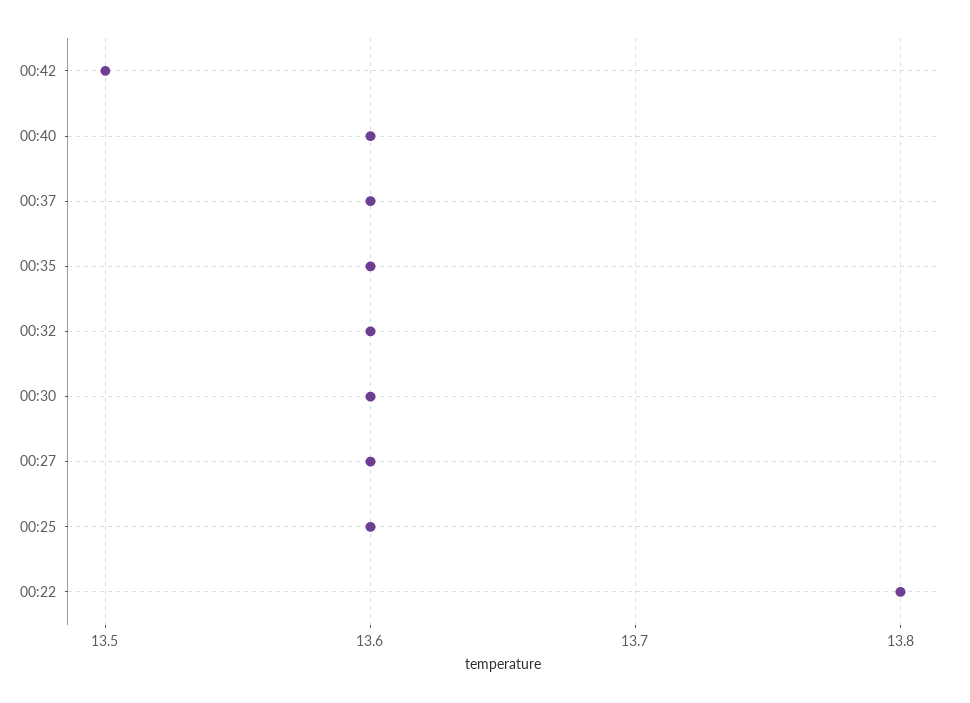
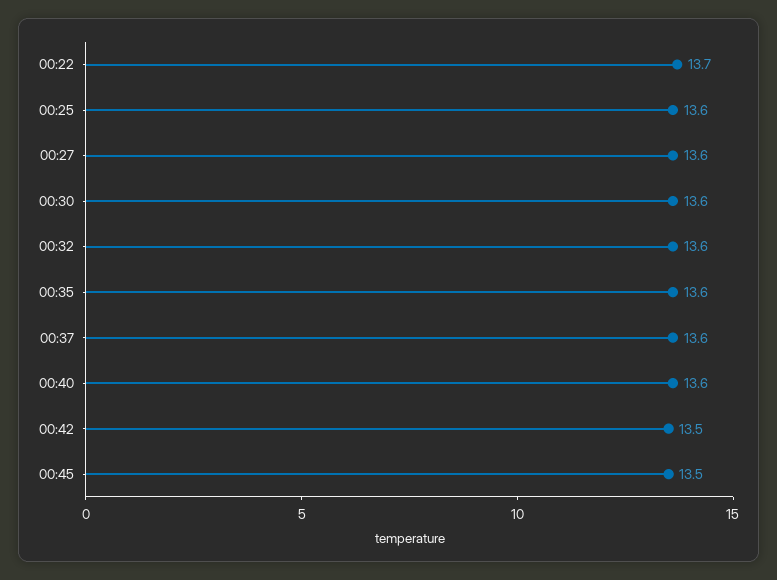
00:22: 13.8 -> 13.7
00:45: none -> 13.5

